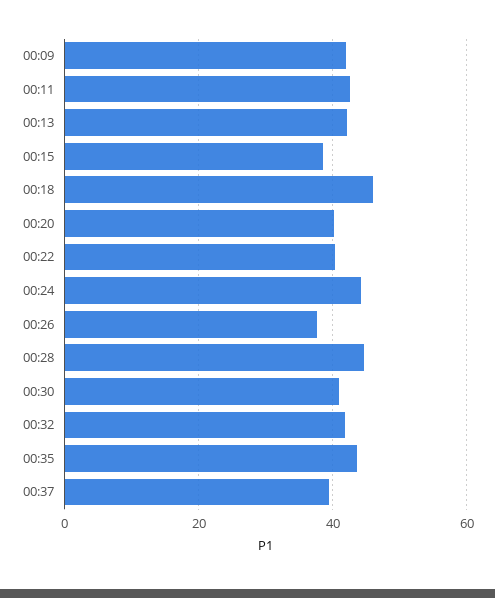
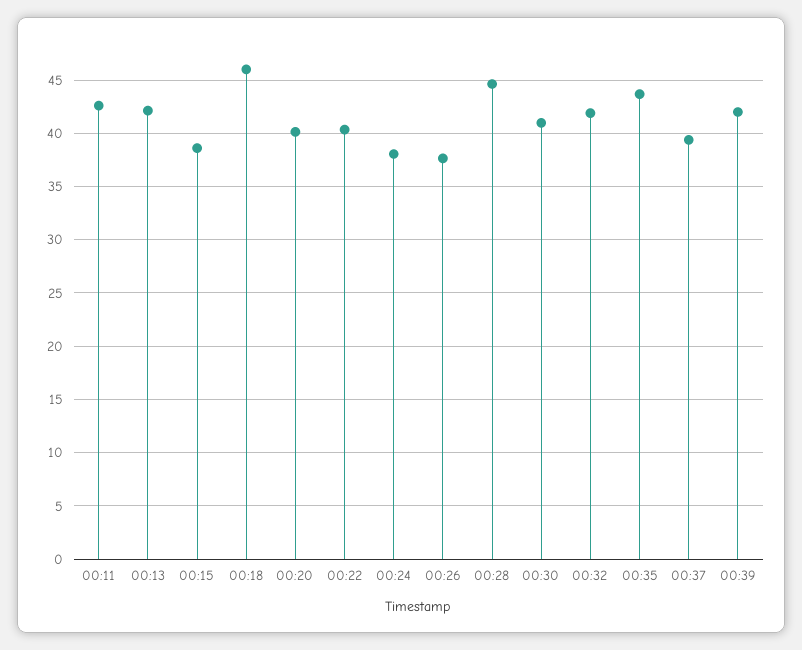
00:09: 42 -> none
00:24: 44 -> 38
00:39: none -> 42

